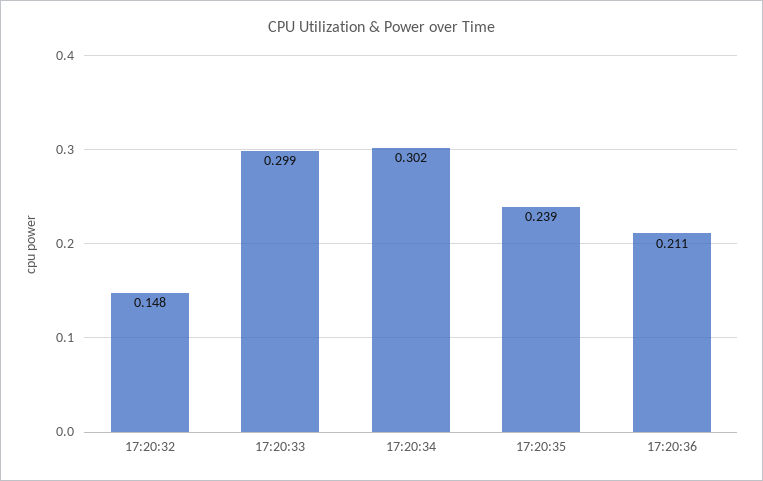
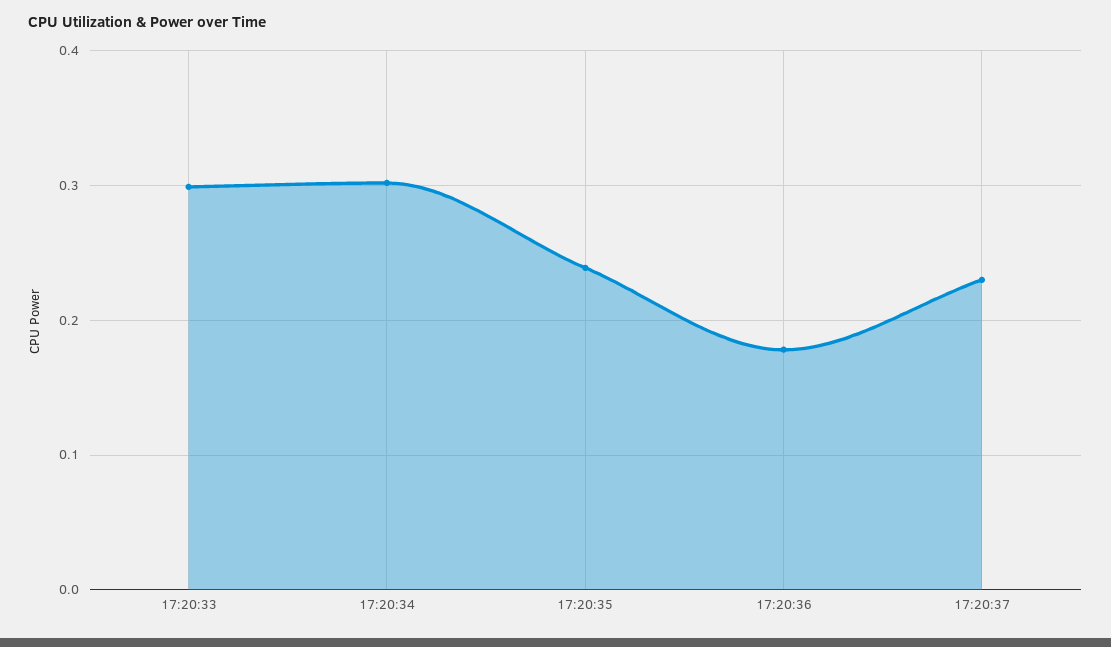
17:20:32: 0.148 -> none
17:20:36: 0.211 -> 0.18
17:20:37: none -> 0.23

